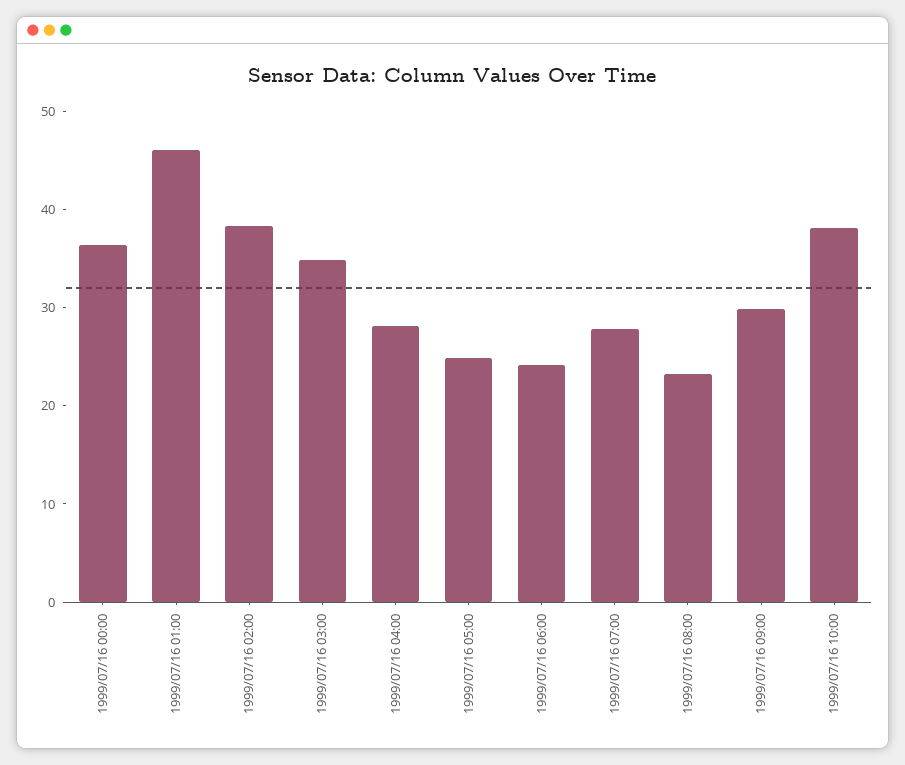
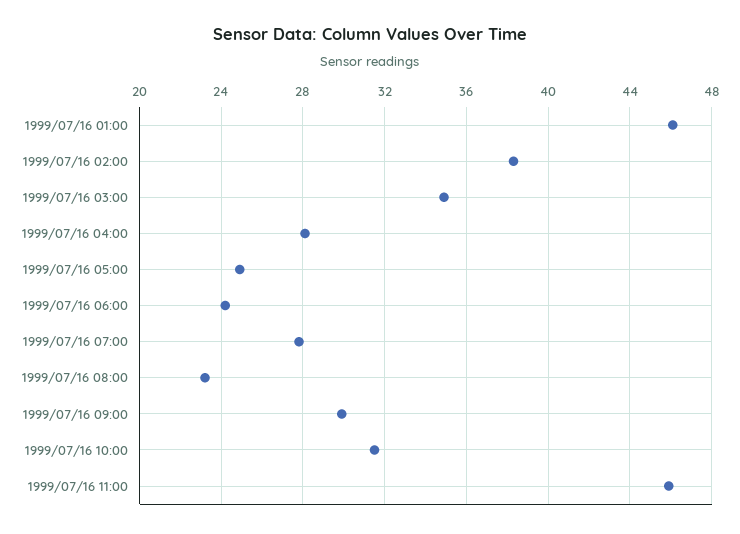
1999/07/16 00:00: 36 -> none
1999/07/16 10:00: 38 -> 31.5
1999/07/16 11:00: none -> 46

